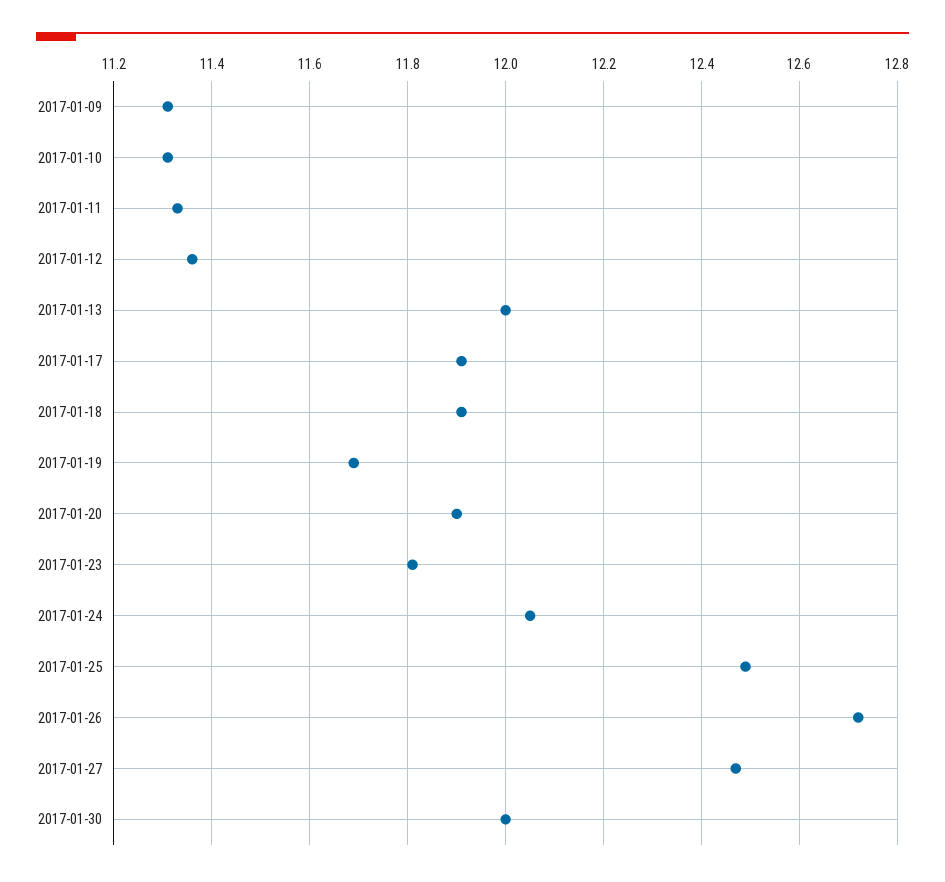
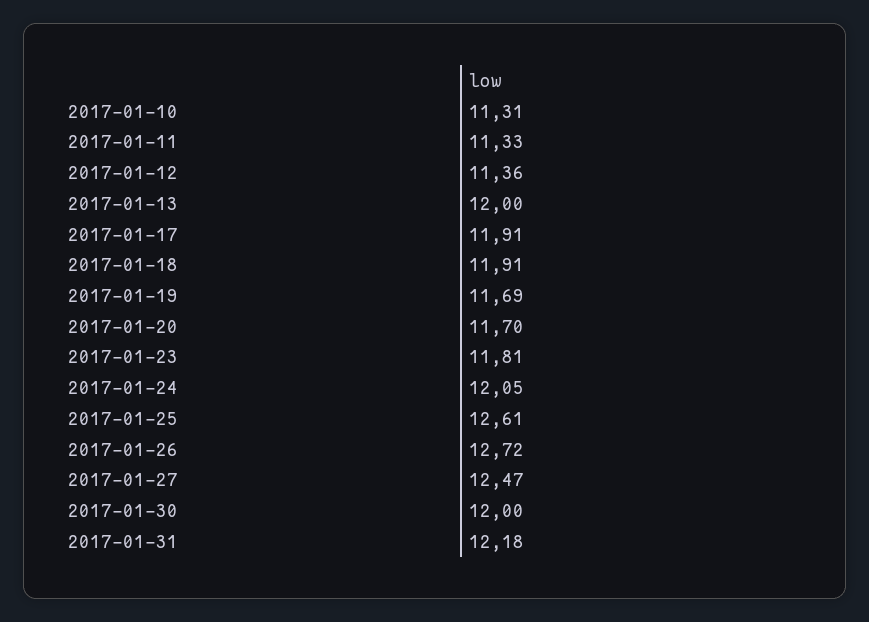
2017-01-09: 11.3 -> none
2017-01-20: 11.9 -> 11.7
2017-01-25: 12.5 -> 12.61
2017-01-31: none -> 12.18

